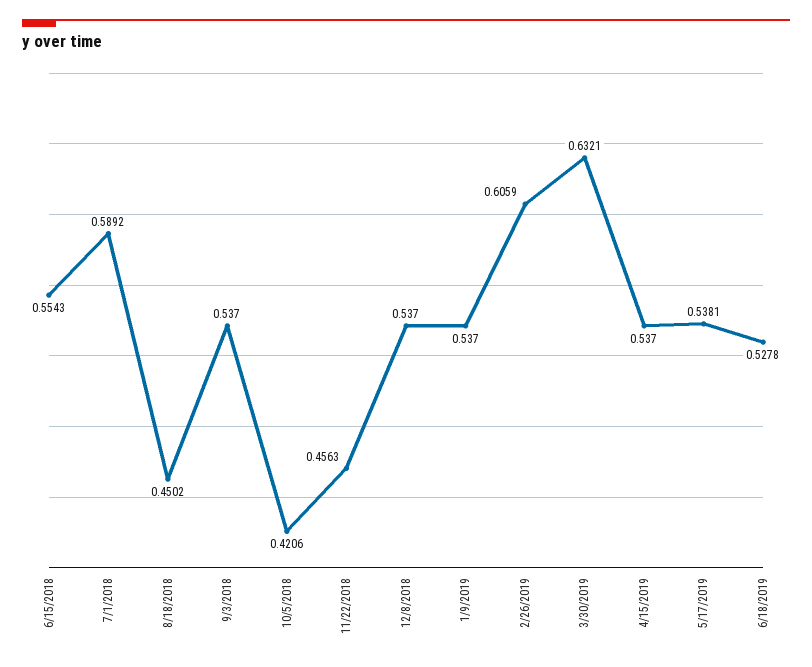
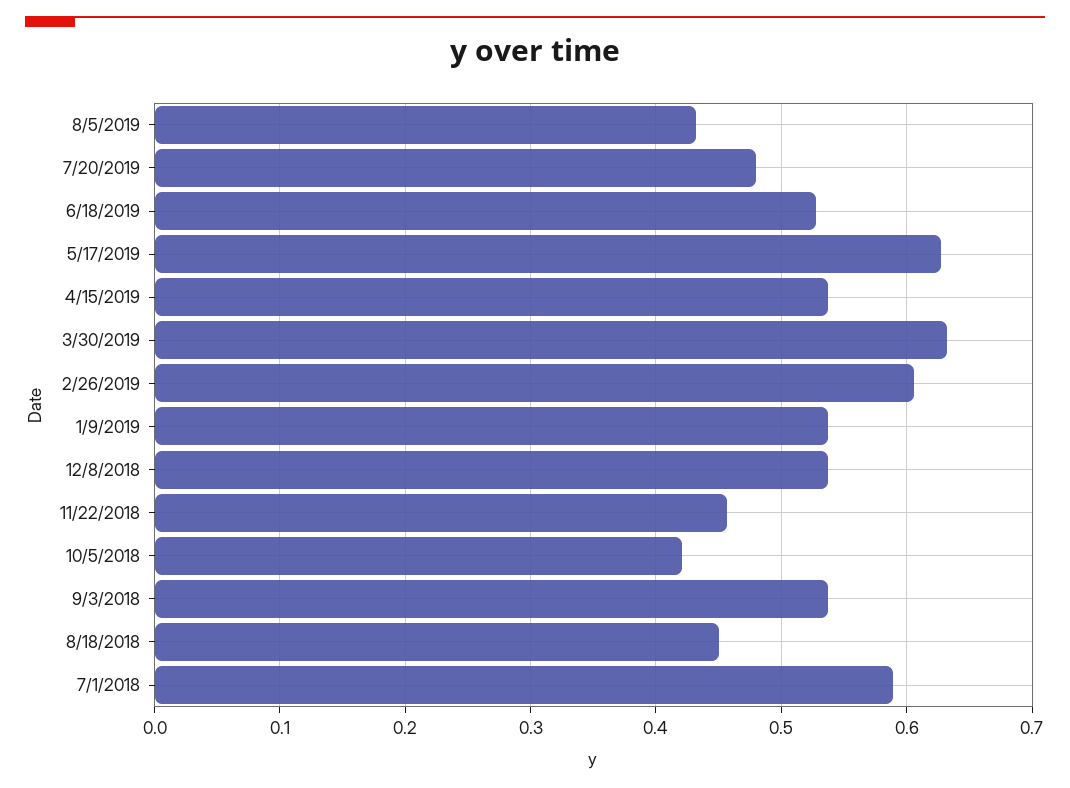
6/15/2018: 0.5543 -> none
5/17/2019: 0.5381 -> 0.63
8/5/2019: none -> 0.43
7/20/2019: none -> 0.48

